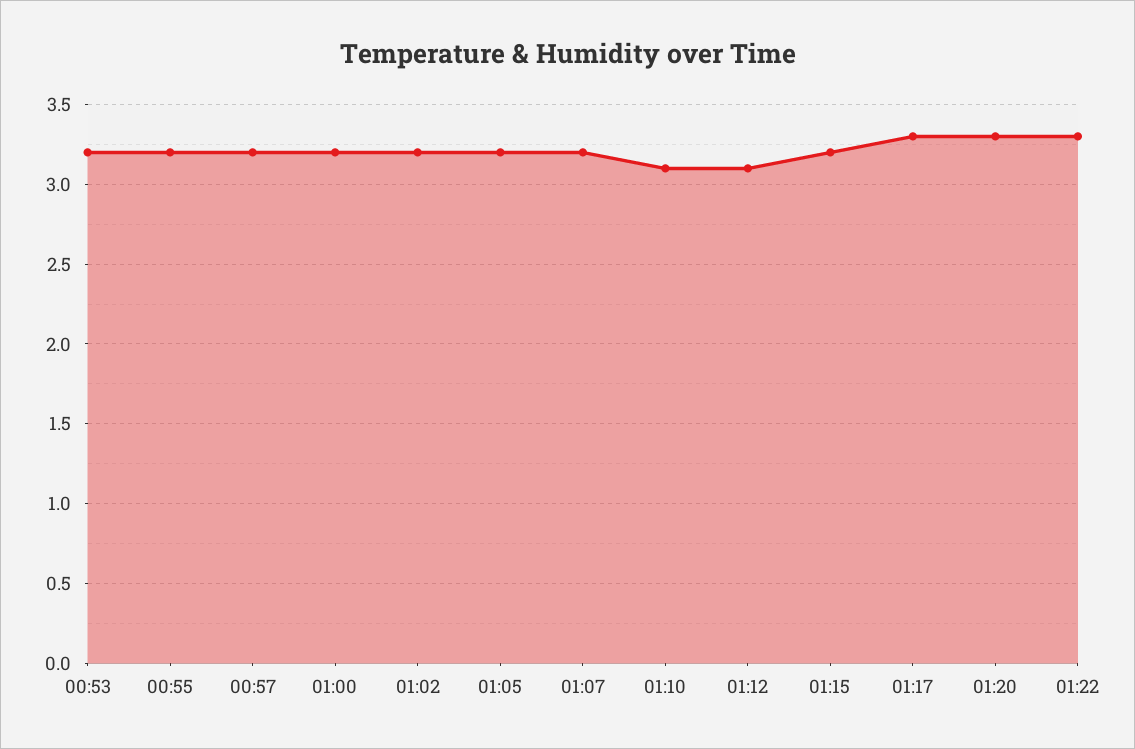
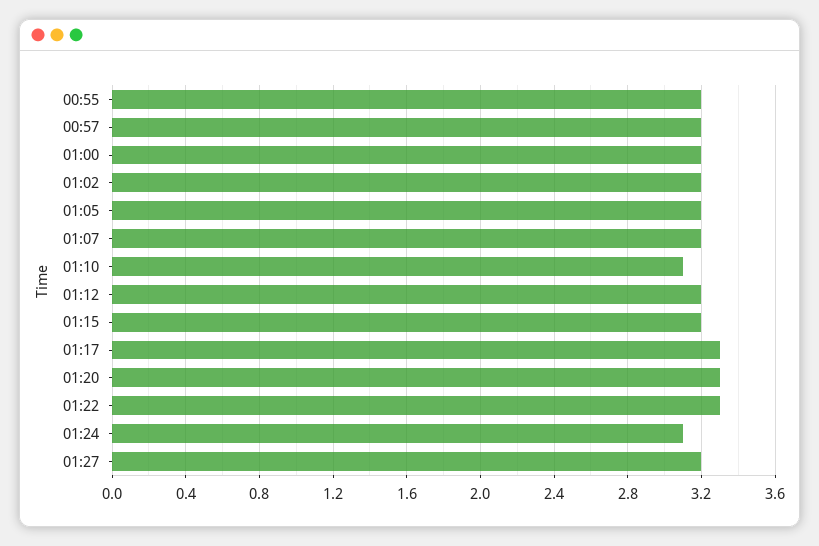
00:53: 3.2 -> none
01:12: 3.1 -> 3.2
01:24: none -> 3.1
01:27: none -> 3.2

